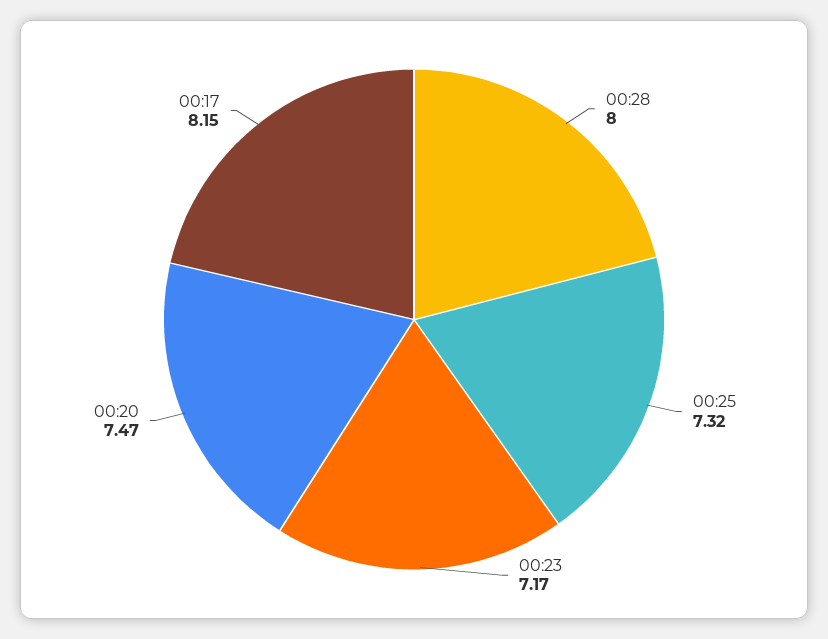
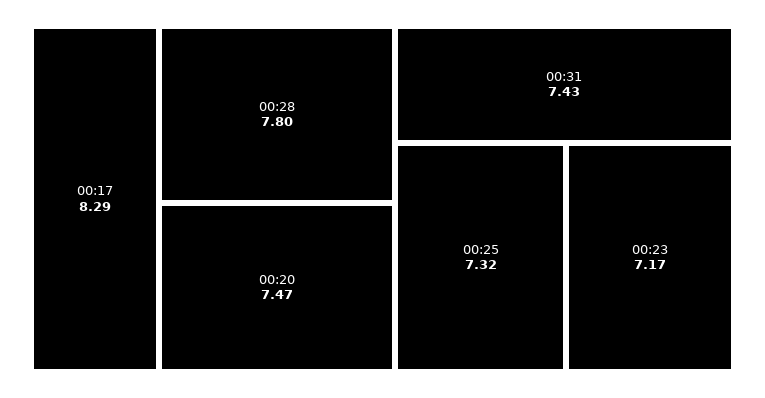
00:28: 8 -> 7.8
00:17: 8.15 -> 8.29
00:31: none -> 7.43

